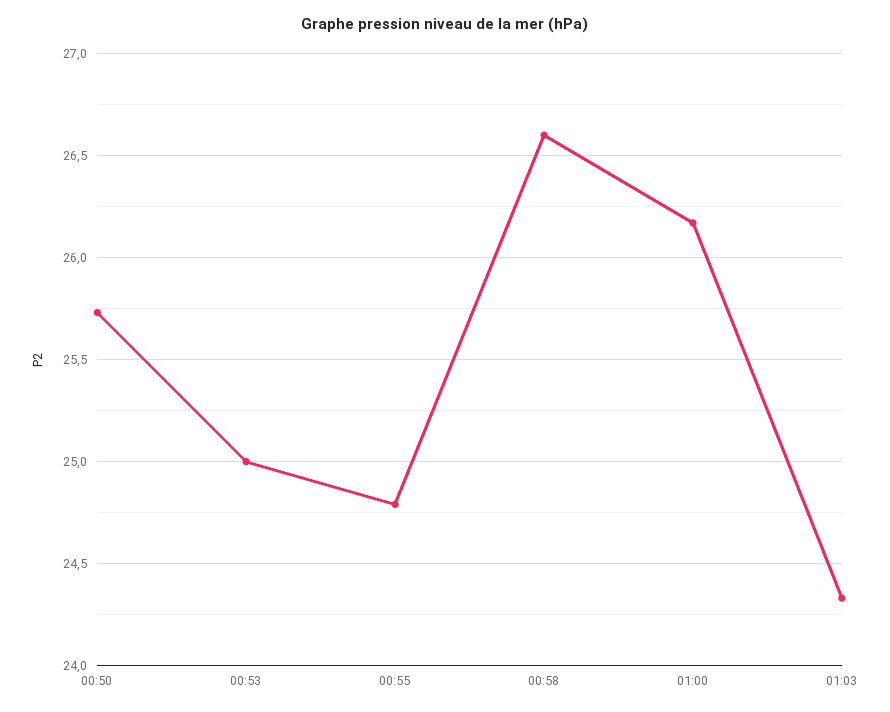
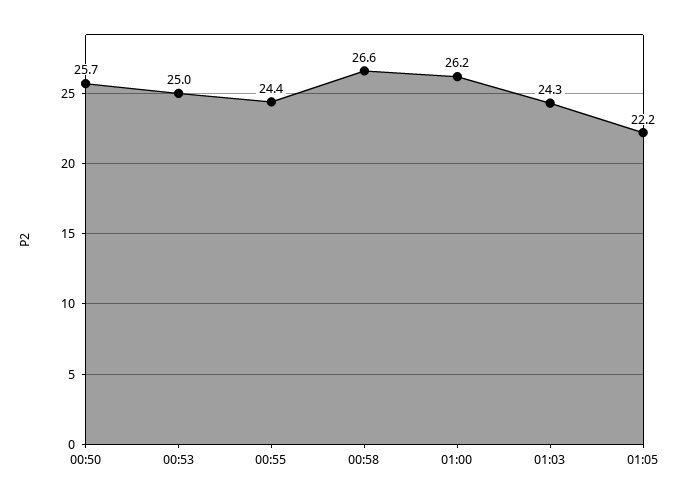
00:55: 24.8 -> 24.4
01:05: none -> 22.2

